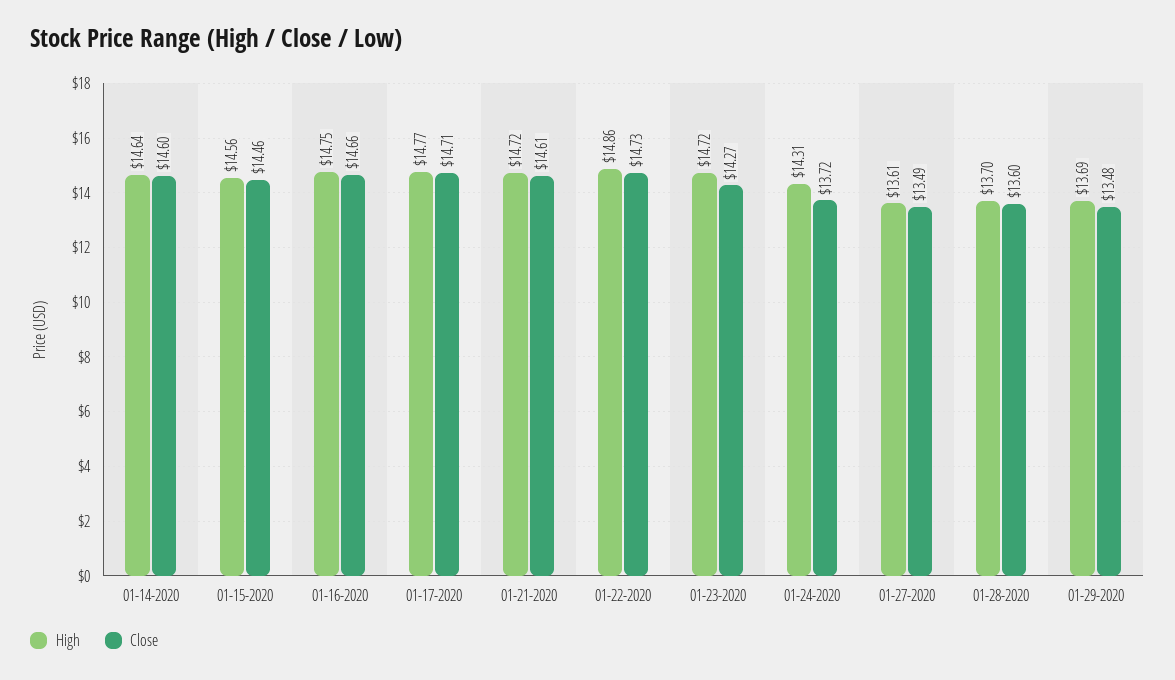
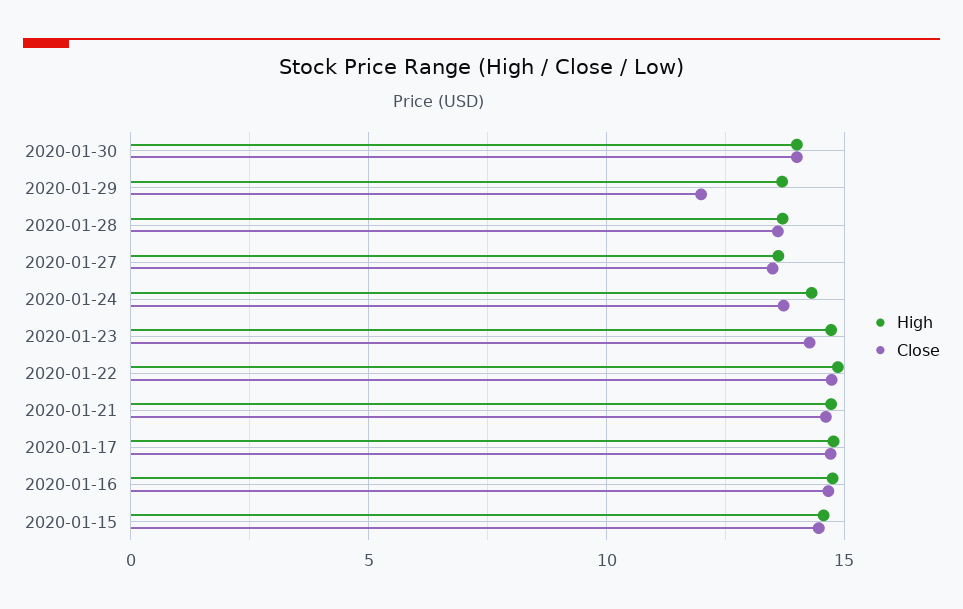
High, 01-14-2020: 14.64 -> none
Close, 01-14-2020: 14.6 -> none
Close, 01-29-2020: 13.48 -> 12
High, 2020-01-30: none -> 14
Close, 2020-01-30: none -> 14

